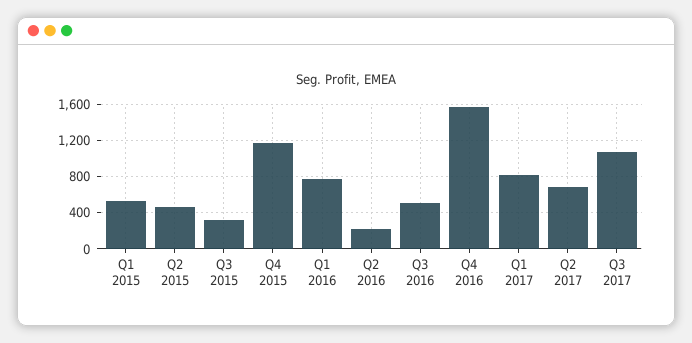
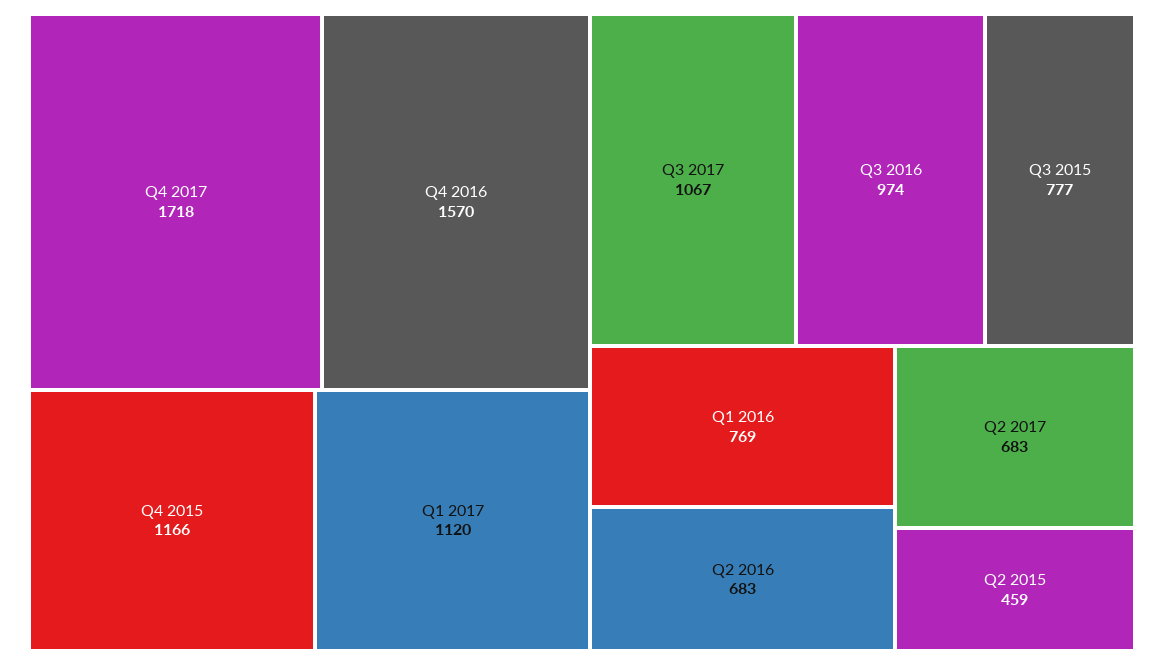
Q1 2015: 500 -> none
Q3 2015: 300 -> 777
Q2 2016: 200 -> 683
Q3 2016: 500 -> 974
Q1 2017: 800 -> 1120
Q4 2017: none -> 1718

